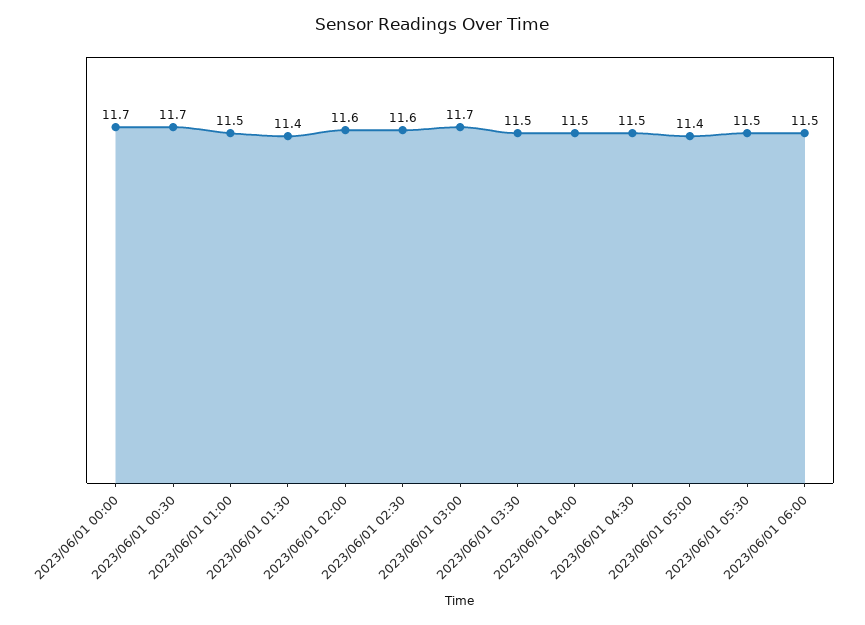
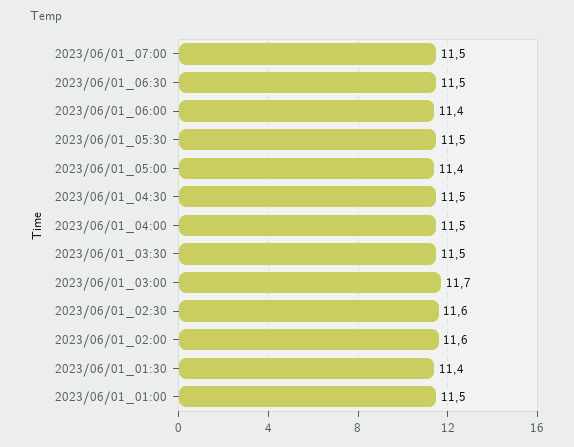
2023/06/01 00:00: 11.7 -> none
2023/06/01 00:30: 11.7 -> none
2023/06/01 06:00: 11.5 -> 11.4
2023/06/01_07:00: none -> 11.5
2023/06/01_06:30: none -> 11.5

